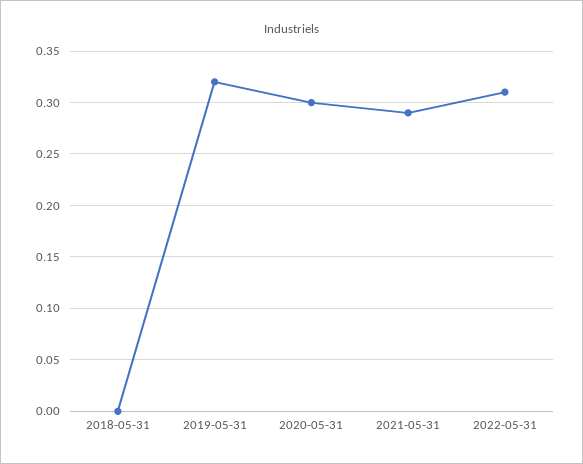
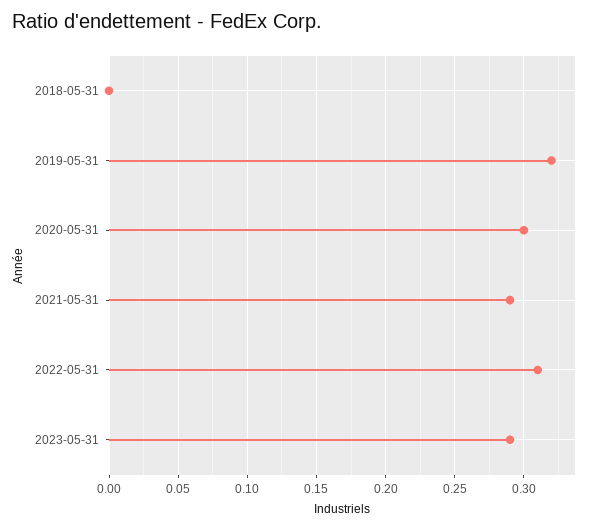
2023-05-31: none -> 0.29

